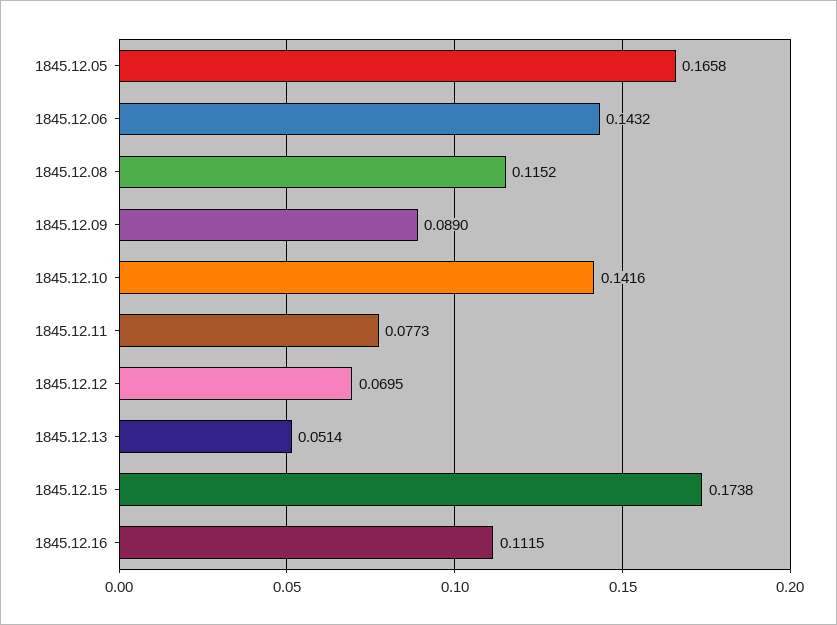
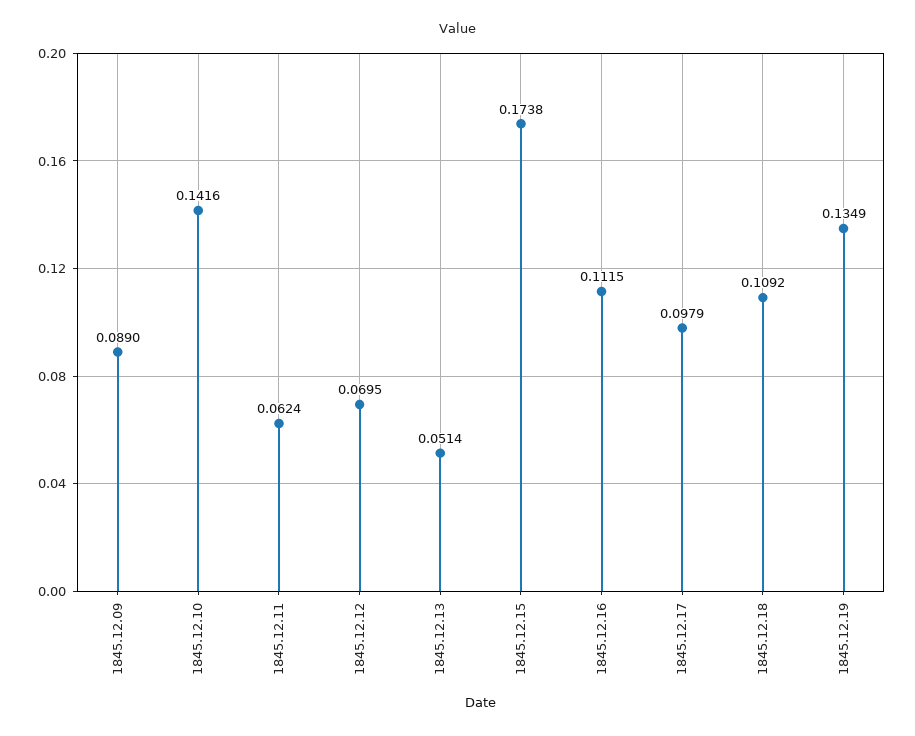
1845.12.05: 0.1658 -> none
1845.12.06: 0.1432 -> none
1845.12.08: 0.1152 -> none
1845.12.11: 0.0773 -> 0.0624
1845.12.17: none -> 0.0979
1845.12.18: none -> 0.1092
1845.12.19: none -> 0.1349

